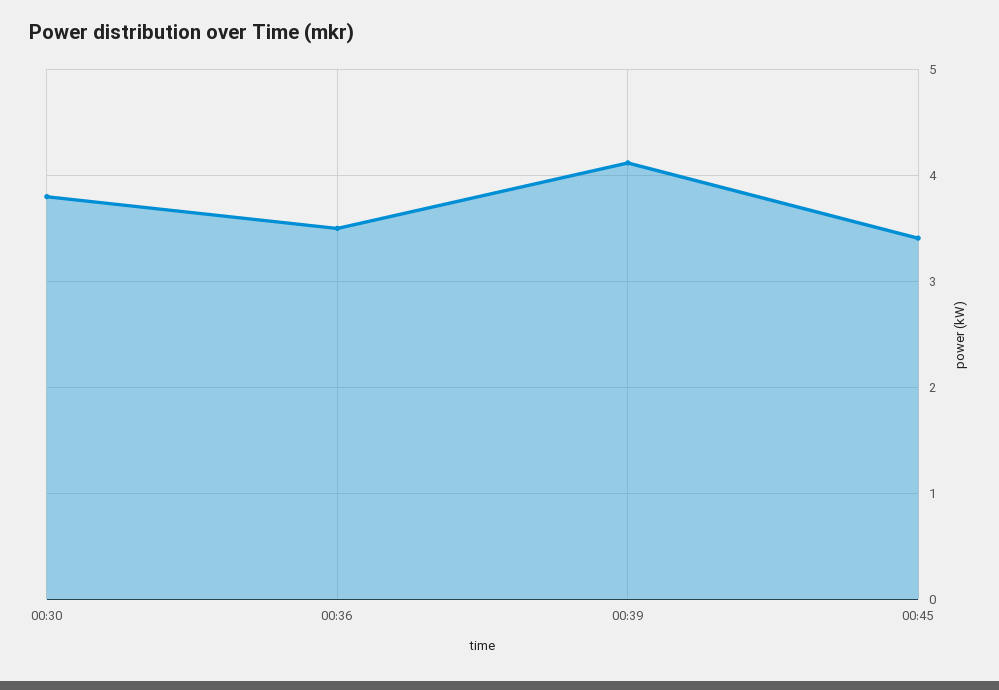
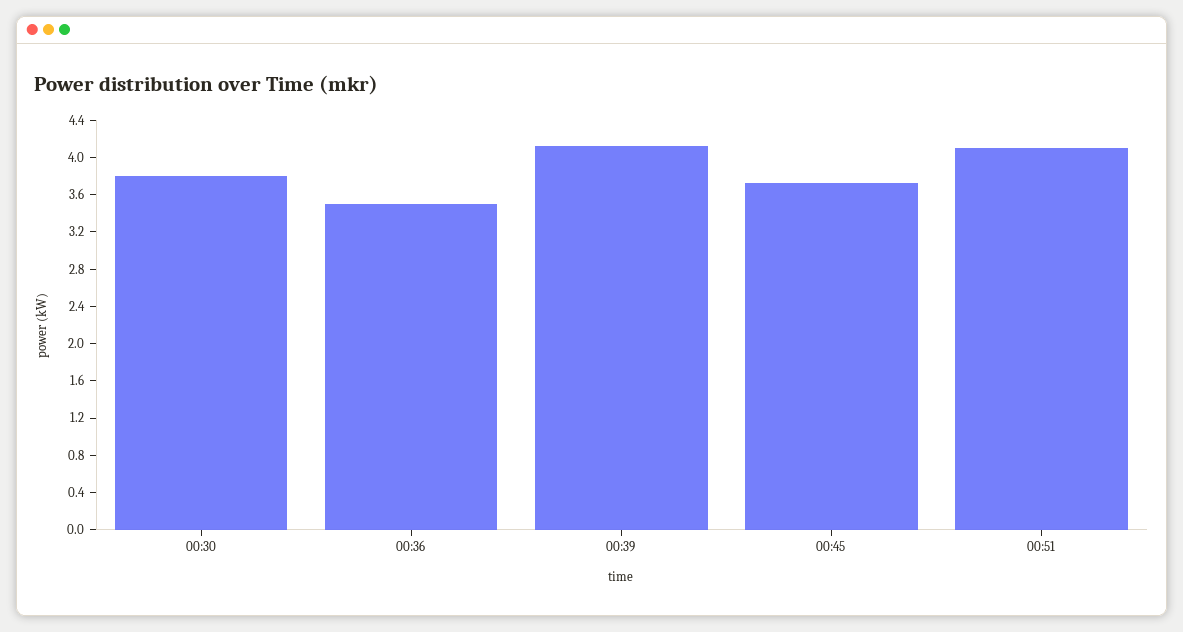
00:45: 3.4 -> 3.7
00:51: none -> 4.1

